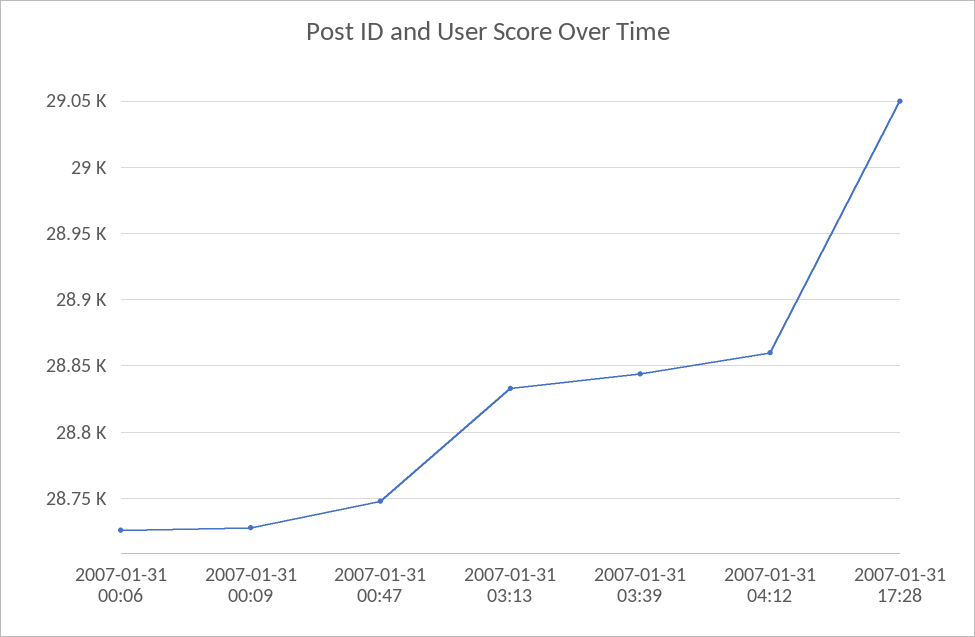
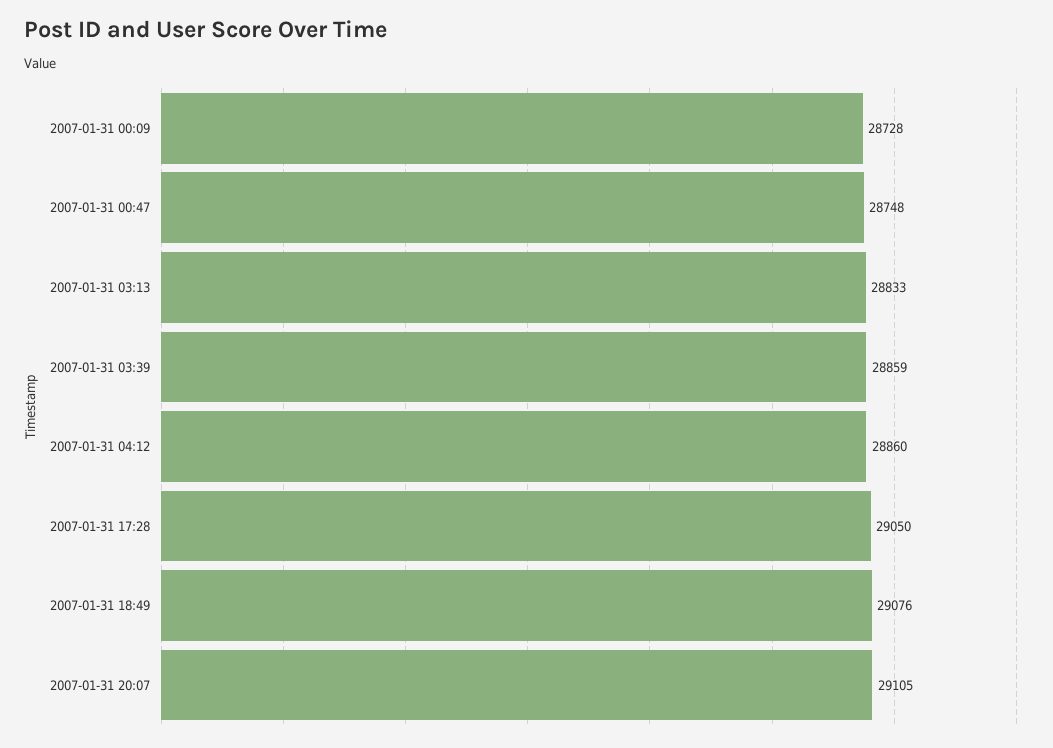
2007-01-31 00:06: 28725 -> none
2007-01-31 03:39: 28845 -> 28859
2007-01-31 18:49: none -> 29076
2007-01-31 20:07: none -> 29105

